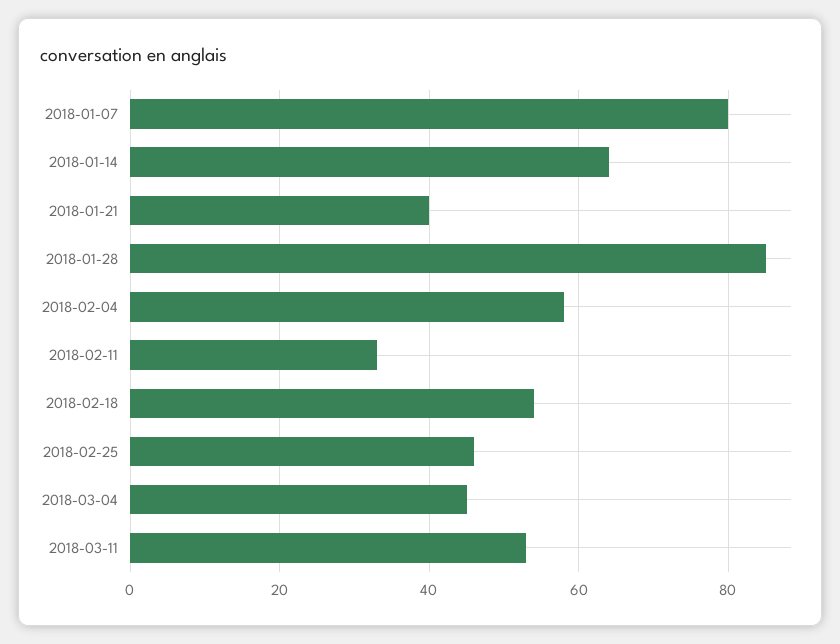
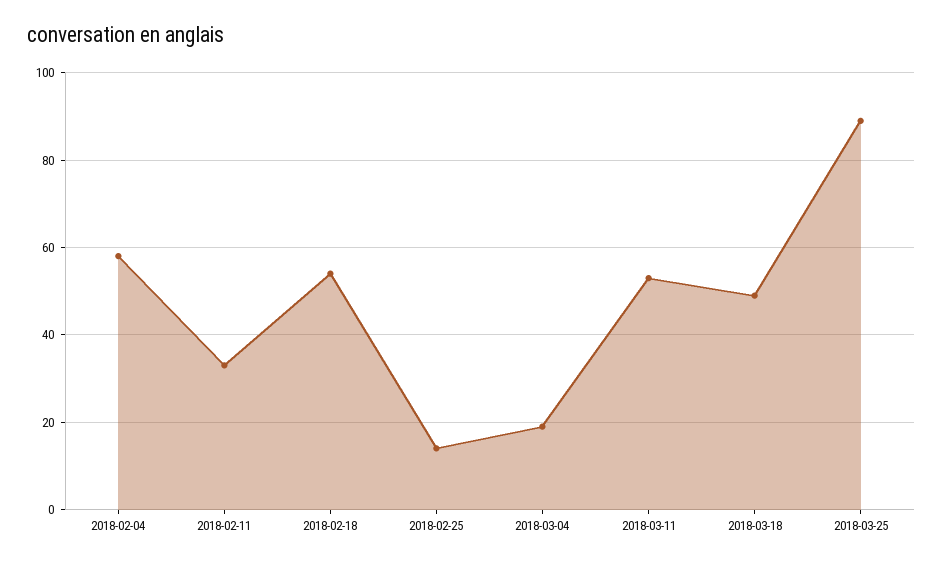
2018-01-07: 80 -> none
2018-01-14: 65 -> none
2018-01-21: 40 -> none
2018-01-28: 85 -> none
2018-02-25: 45 -> 15
2018-03-04: 45 -> 20
2018-03-18: none -> 50
2018-03-25: none -> 90

